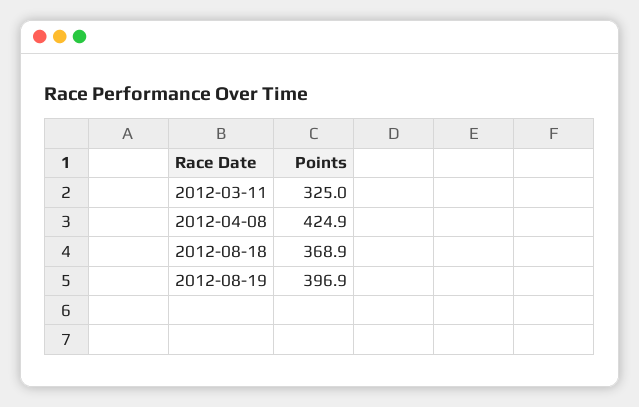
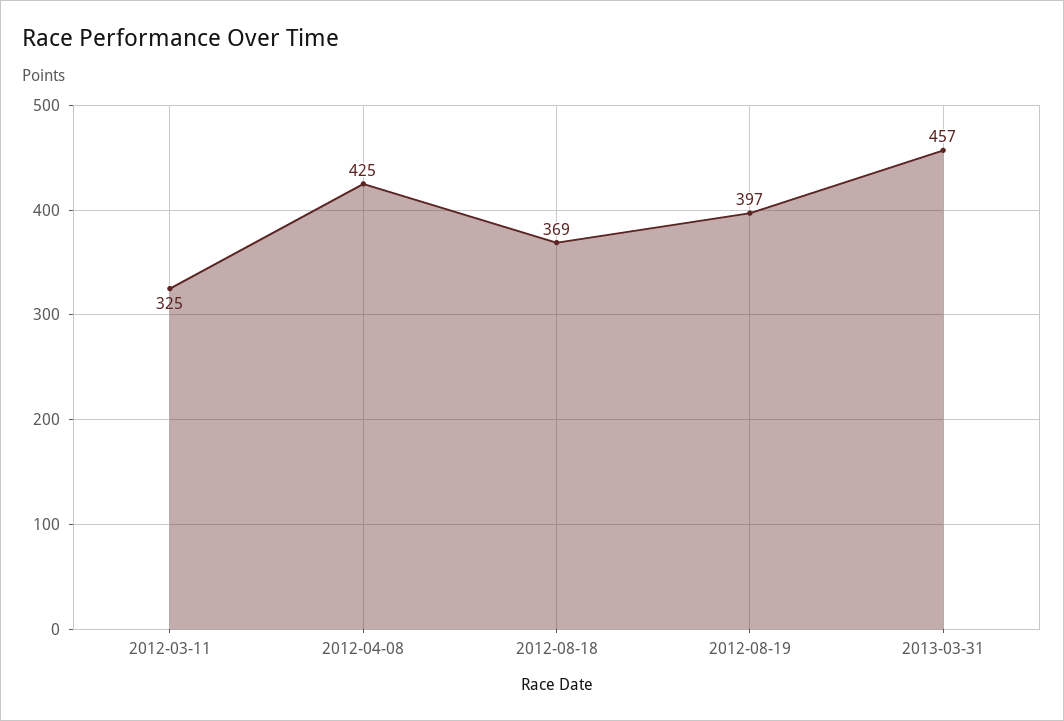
2013-03-31: none -> 457

